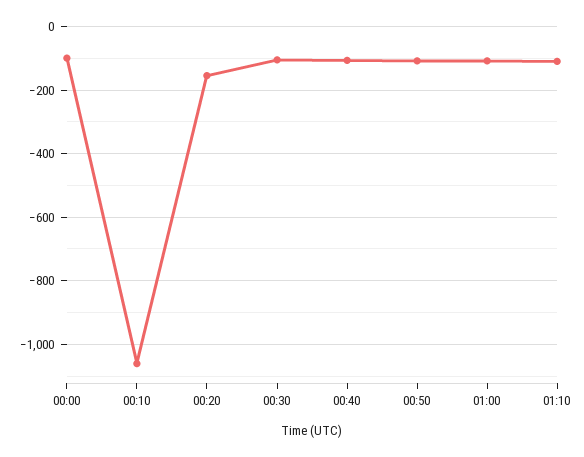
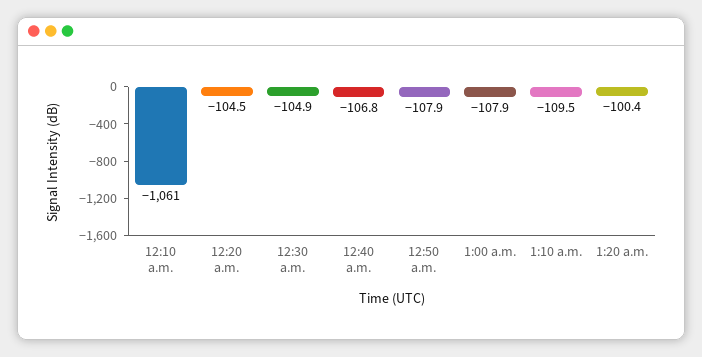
00:00: -100 -> none
00:20: -160 -> -104.5
1:20 a.m.: none -> -100.4

